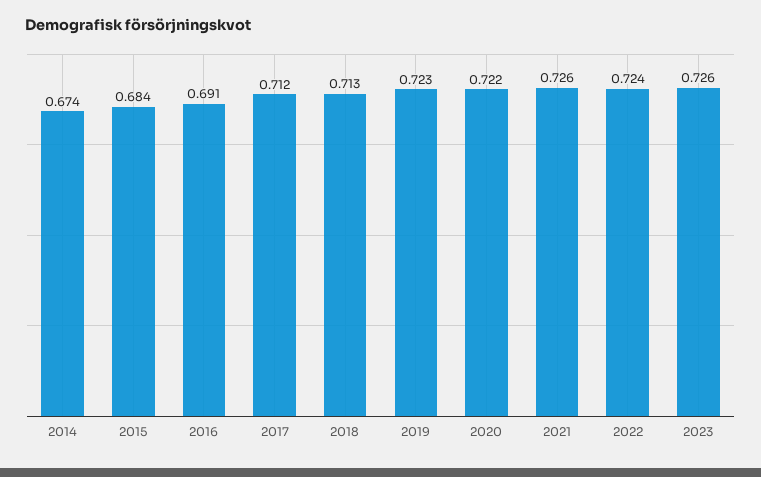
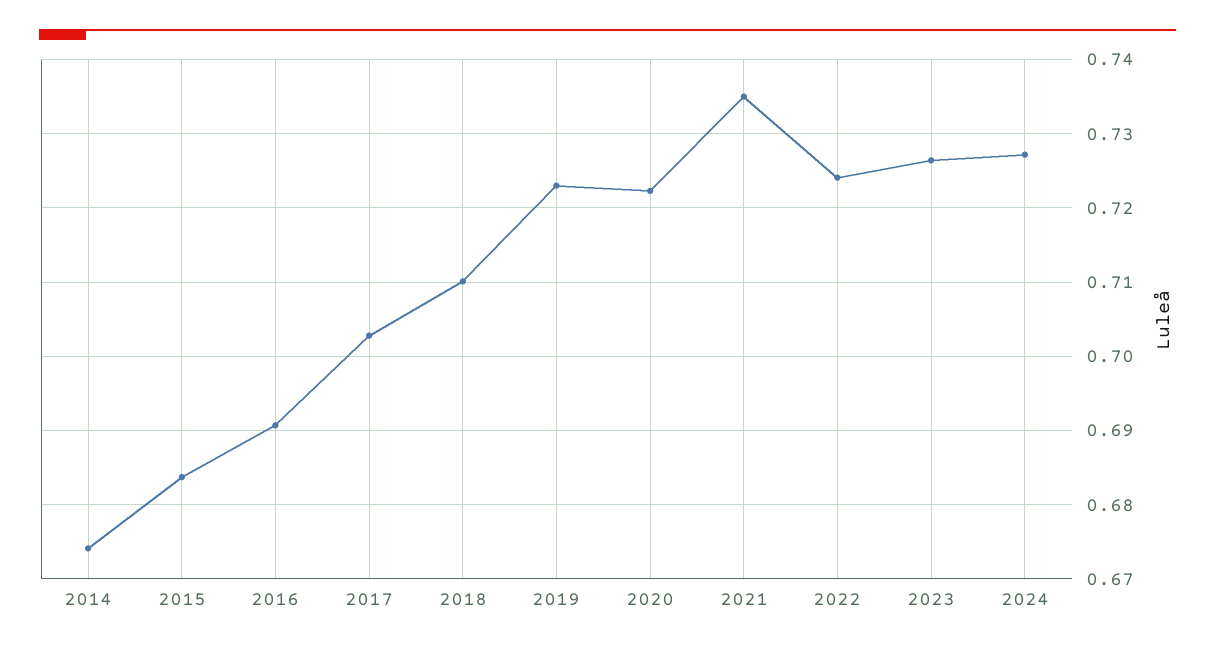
2017: 0.712 -> 0.703
2018: 0.713 -> 0.71
2021: 0.726 -> 0.735
2024: none -> 0.727

